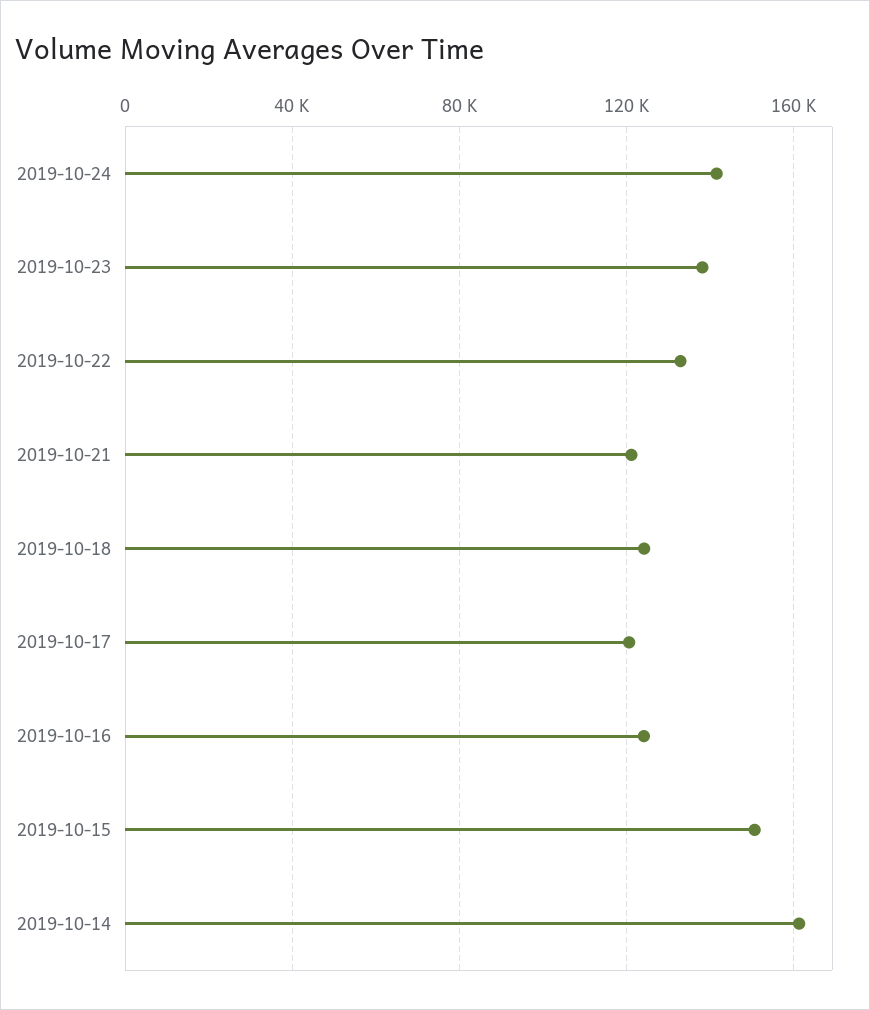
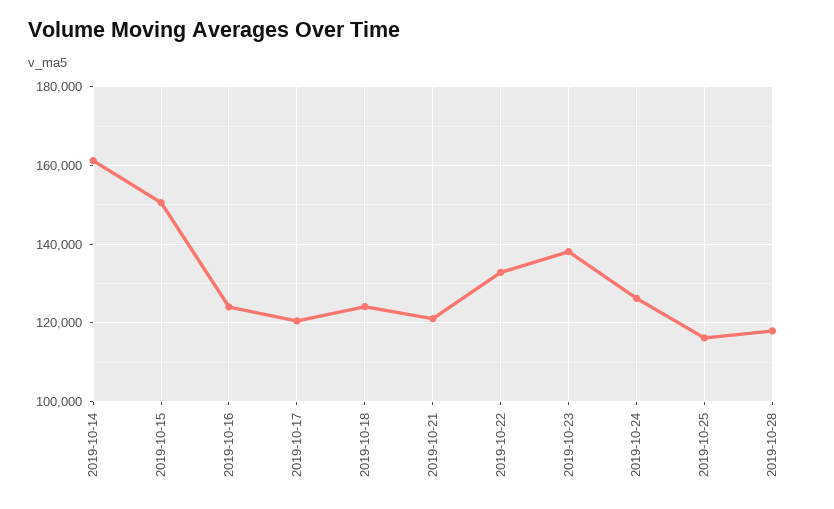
2019-10-24: 140000 -> 126000
2019-10-25: none -> 116000
2019-10-28: none -> 118000

